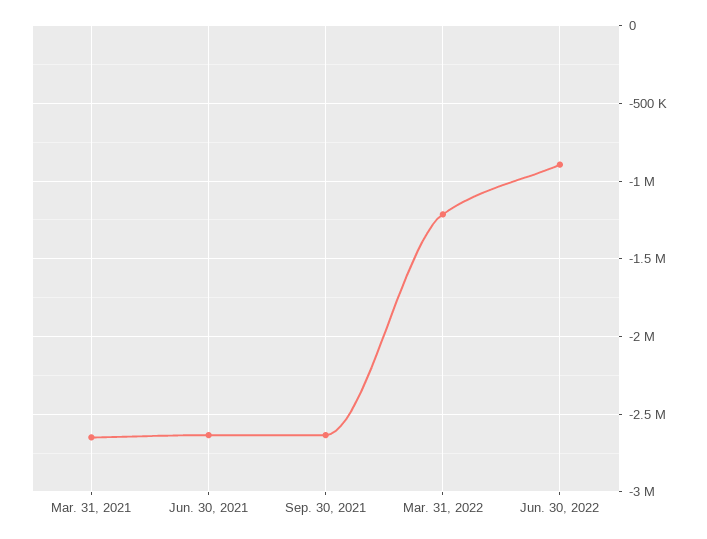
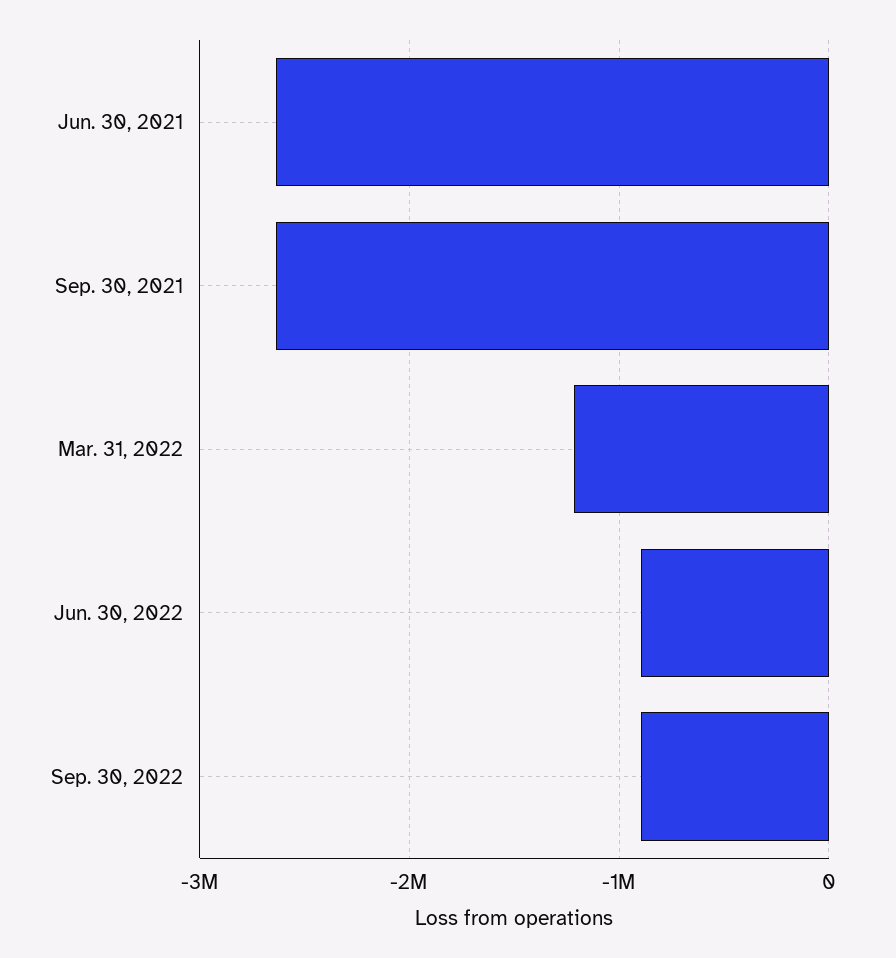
Mar. 31, 2021: -2650000 -> none
Sep. 30, 2022: none -> -900000

